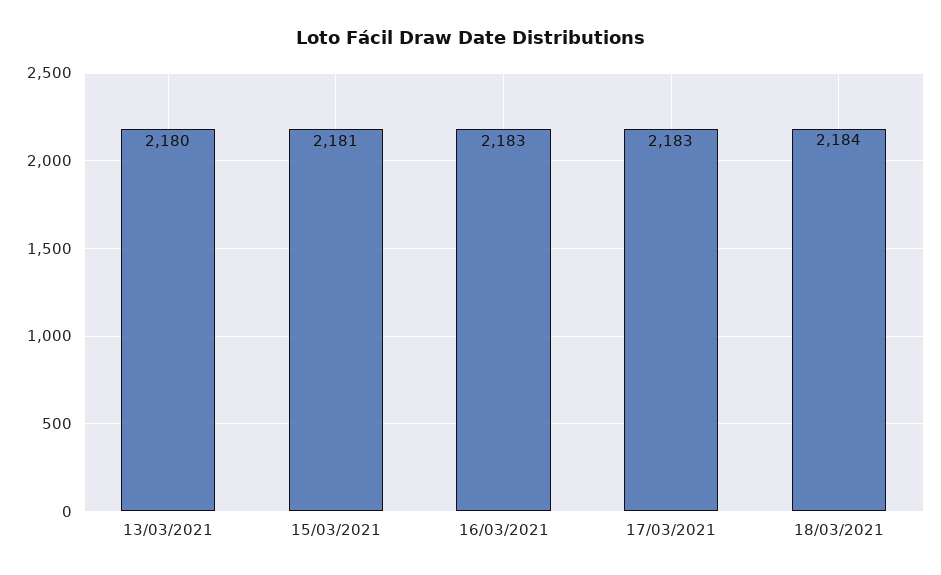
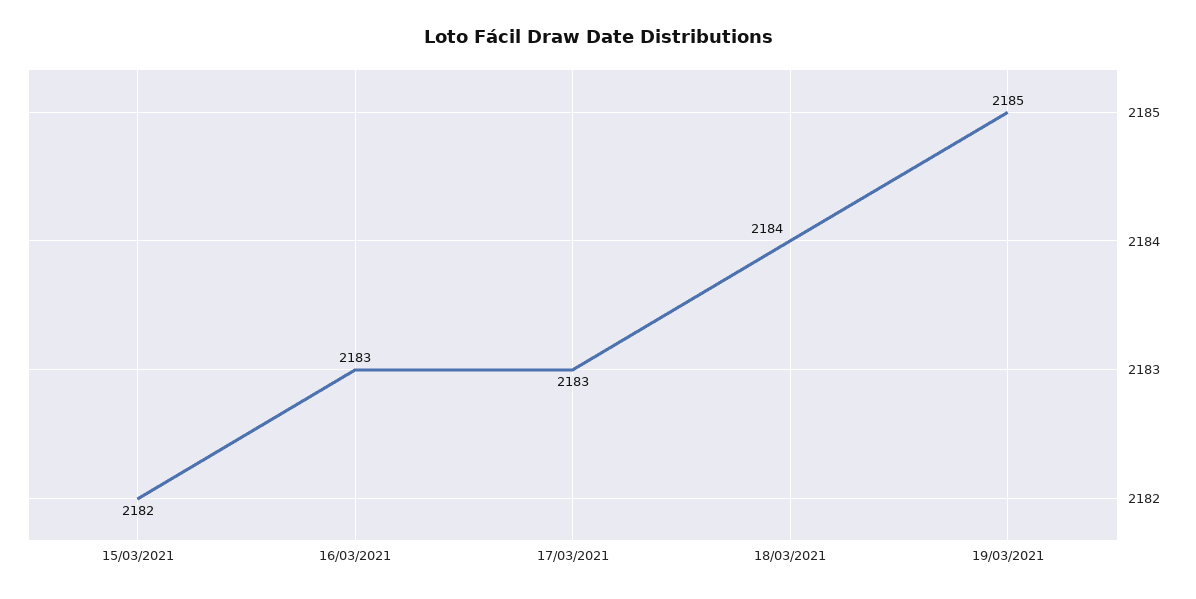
13/03/2021: 2180 -> none
15/03/2021: 2181 -> 2182
19/03/2021: none -> 2185

